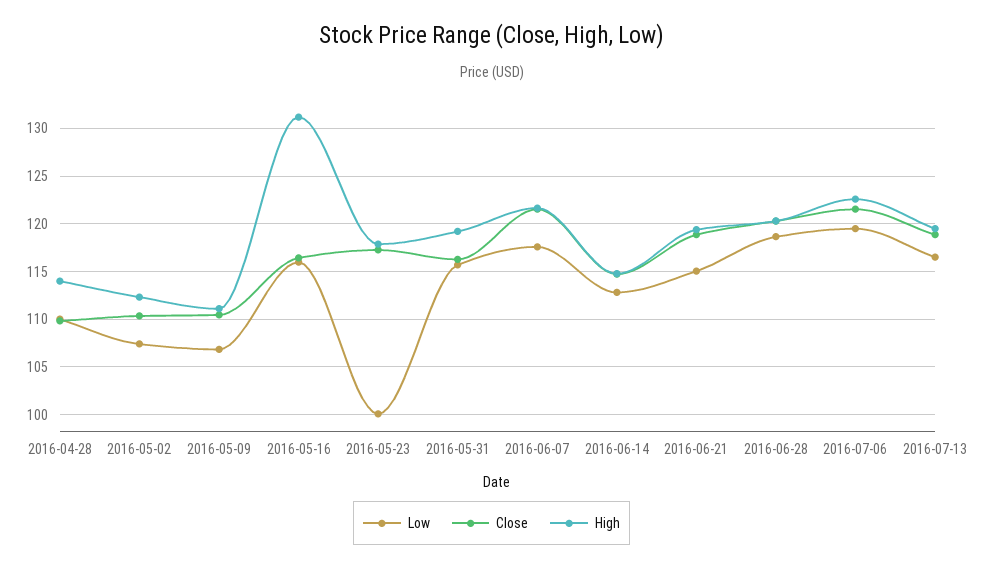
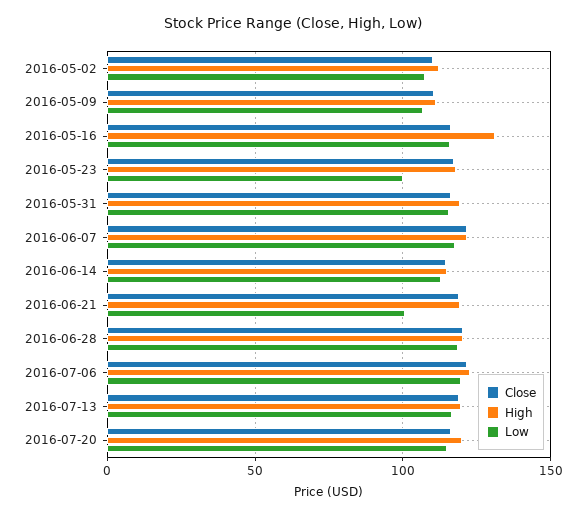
Low, 2016-04-28: 110 -> none
Close, 2016-04-28: 110 -> none
High, 2016-04-28: 114 -> none
Low, 2016-06-21: 115 -> 100
Close, 2016-07-20: none -> 115
High, 2016-07-20: none -> 120
Low, 2016-07-20: none -> 115

